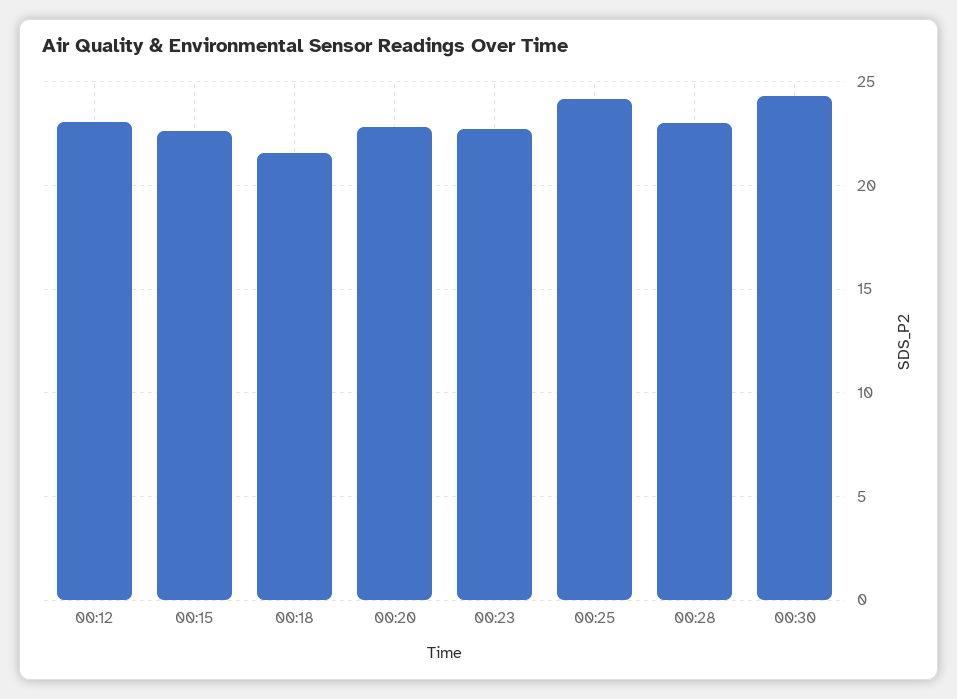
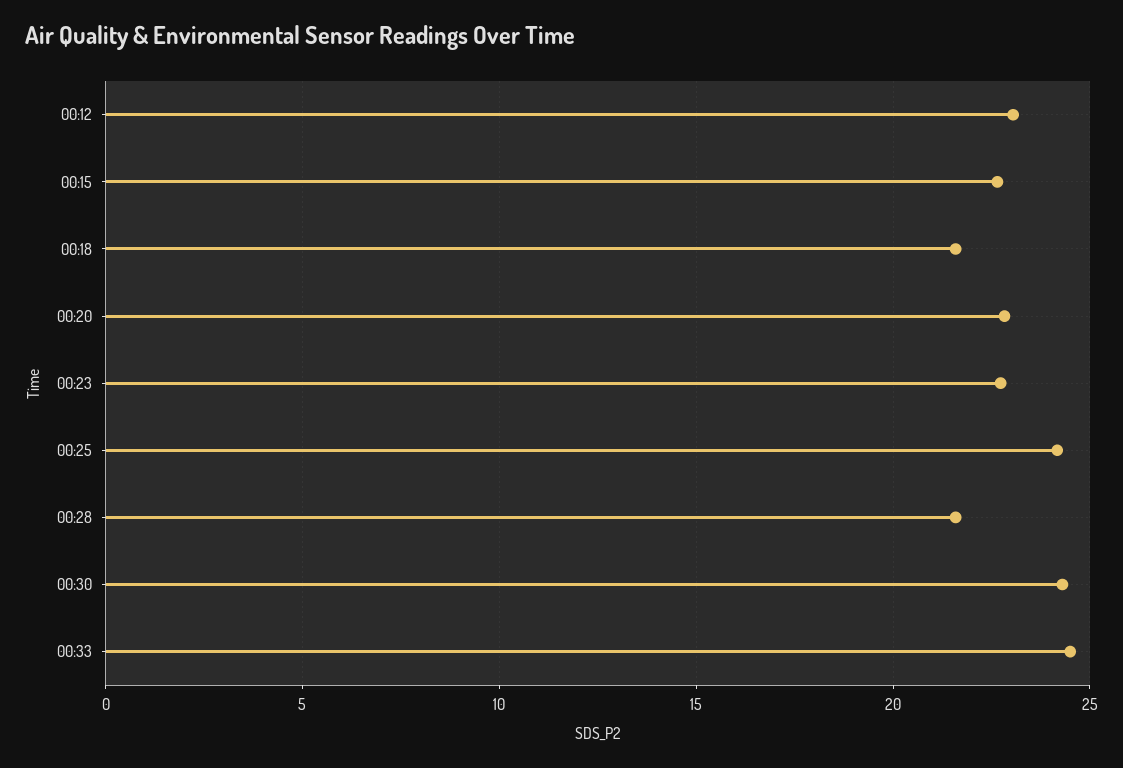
00:28: 23 -> 21.5
00:33: none -> 24.5

